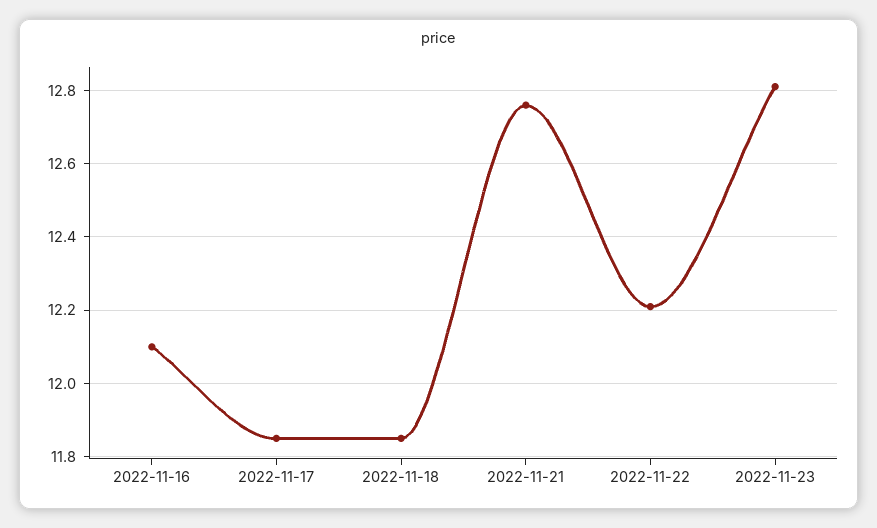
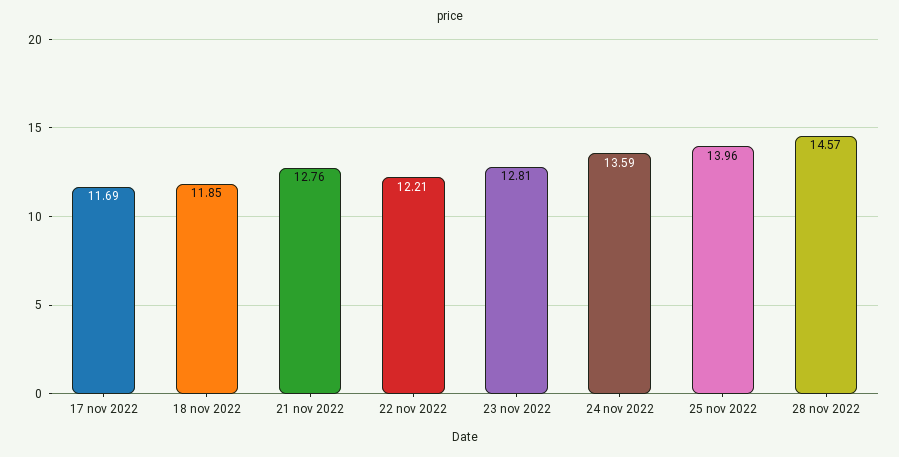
2022-11-16: 12.1 -> none
2022-11-17: 11.85 -> 11.69
24 nov 2022: none -> 13.59
25 nov 2022: none -> 13.96
28 nov 2022: none -> 14.57

